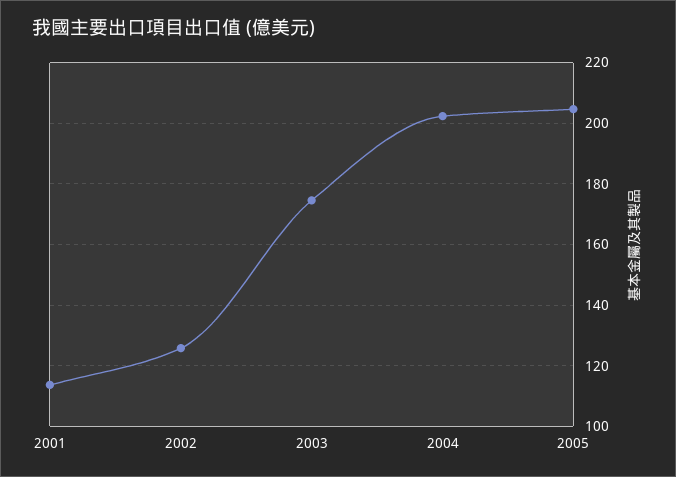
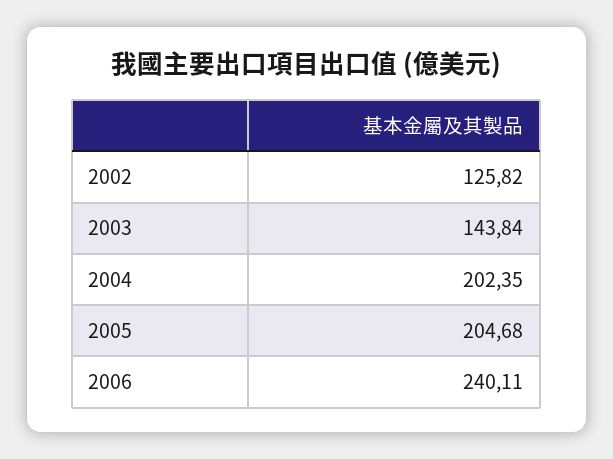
2001: 114 -> none
2003: 174 -> 143.84
2006: none -> 240.11

